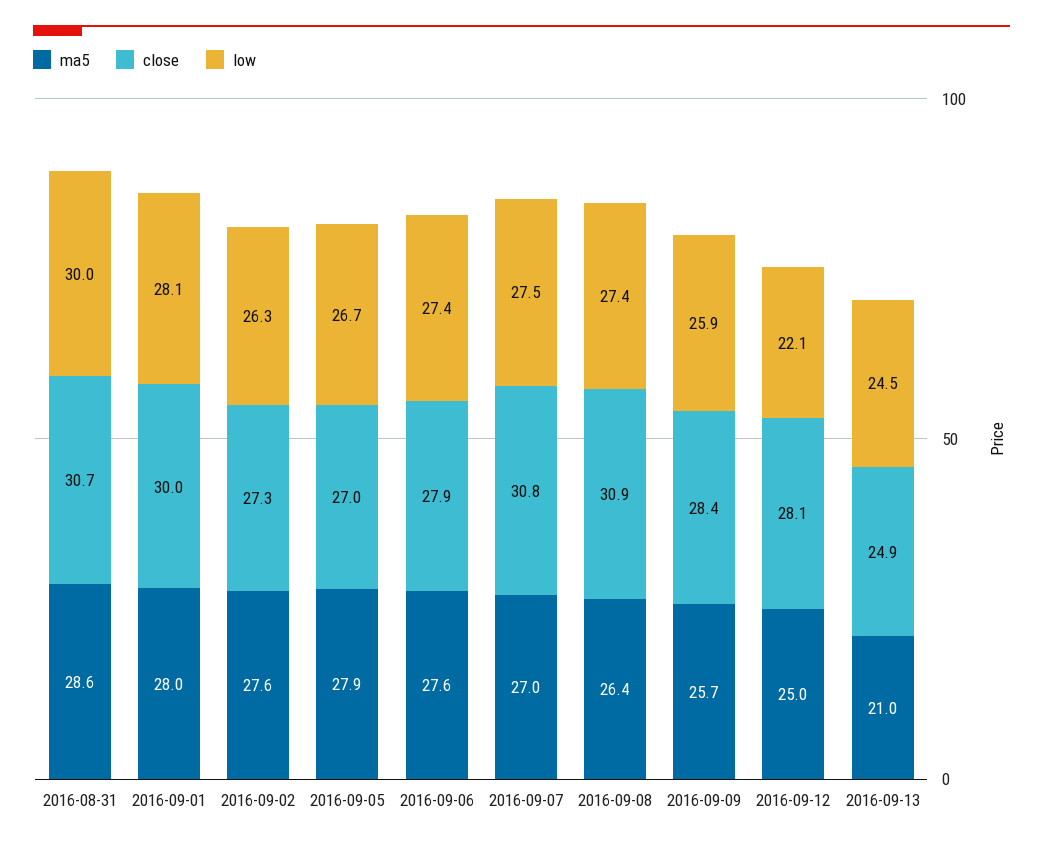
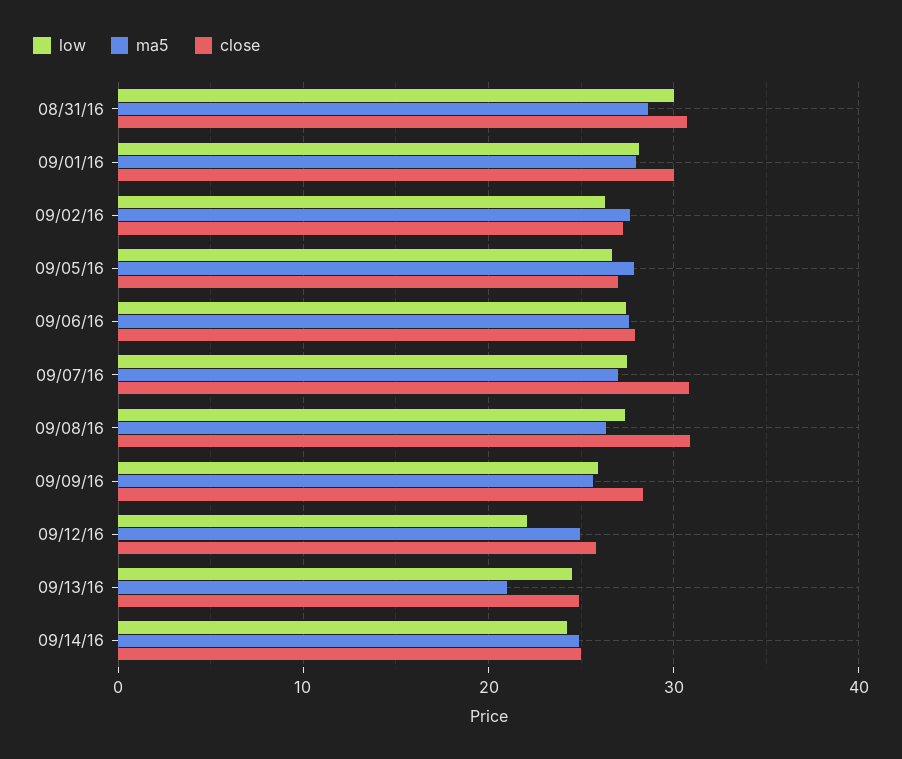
close, 2016-09-12: 28.1 -> 26
low, 09/14/16: none -> 24
ma5, 09/14/16: none -> 25
close, 09/14/16: none -> 25

